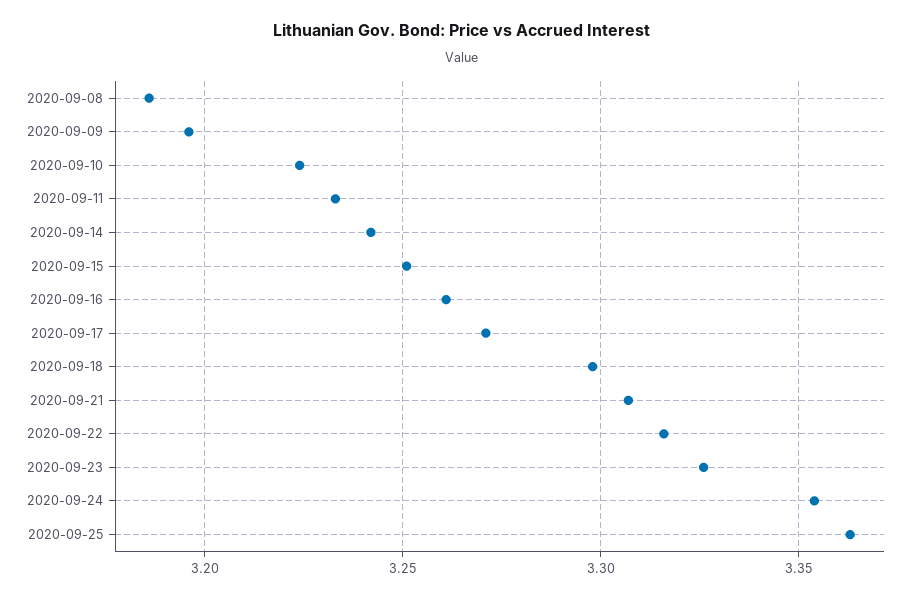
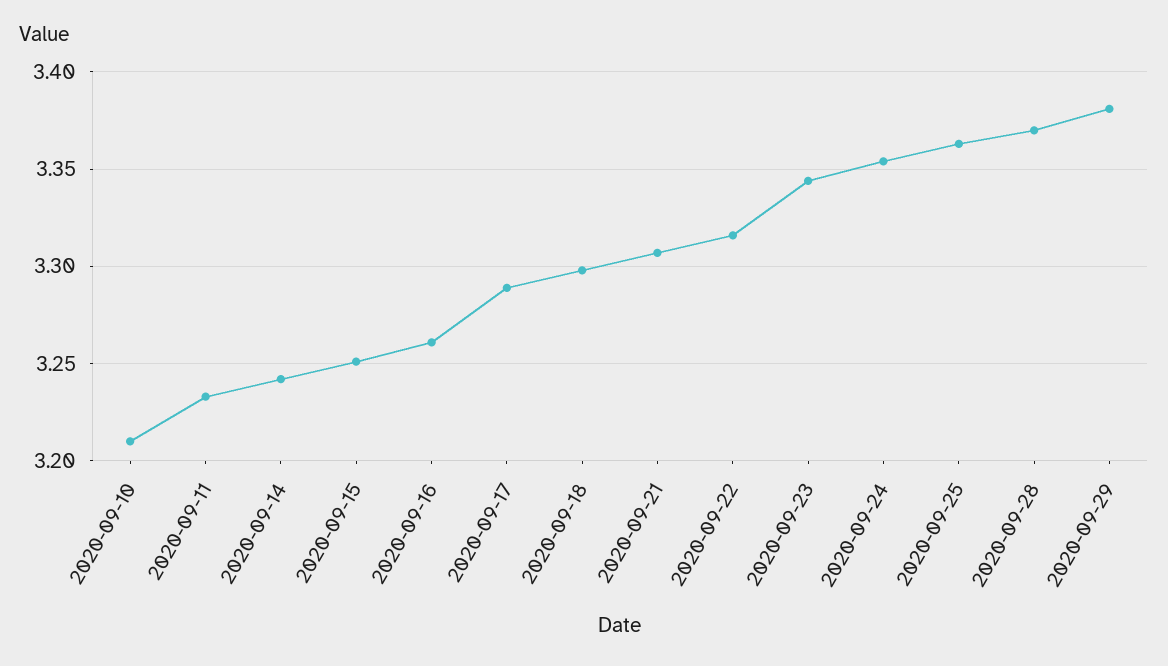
2020-09-08: 3.185 -> none
2020-09-09: 3.195 -> none
2020-09-10: 3.225 -> 3.21
2020-09-17: 3.27 -> 3.29
2020-09-23: 3.325 -> 3.345
2020-09-28: none -> 3.37
2020-09-29: none -> 3.38

